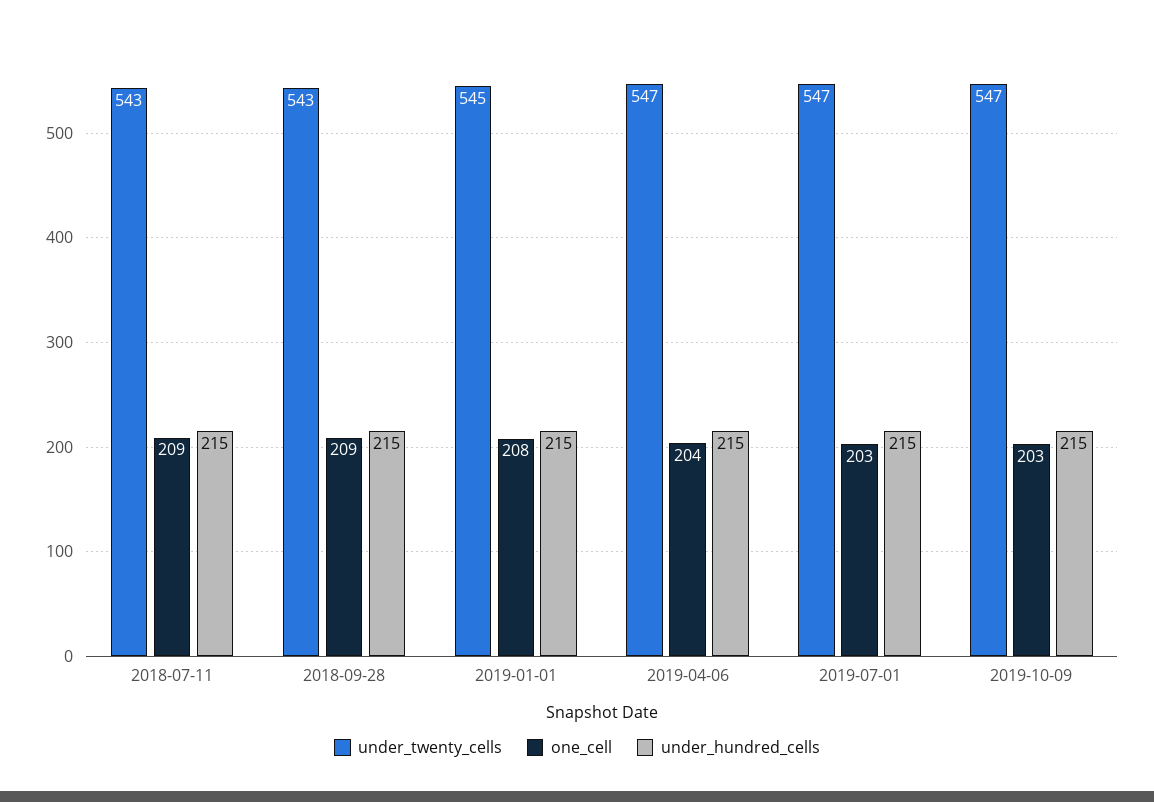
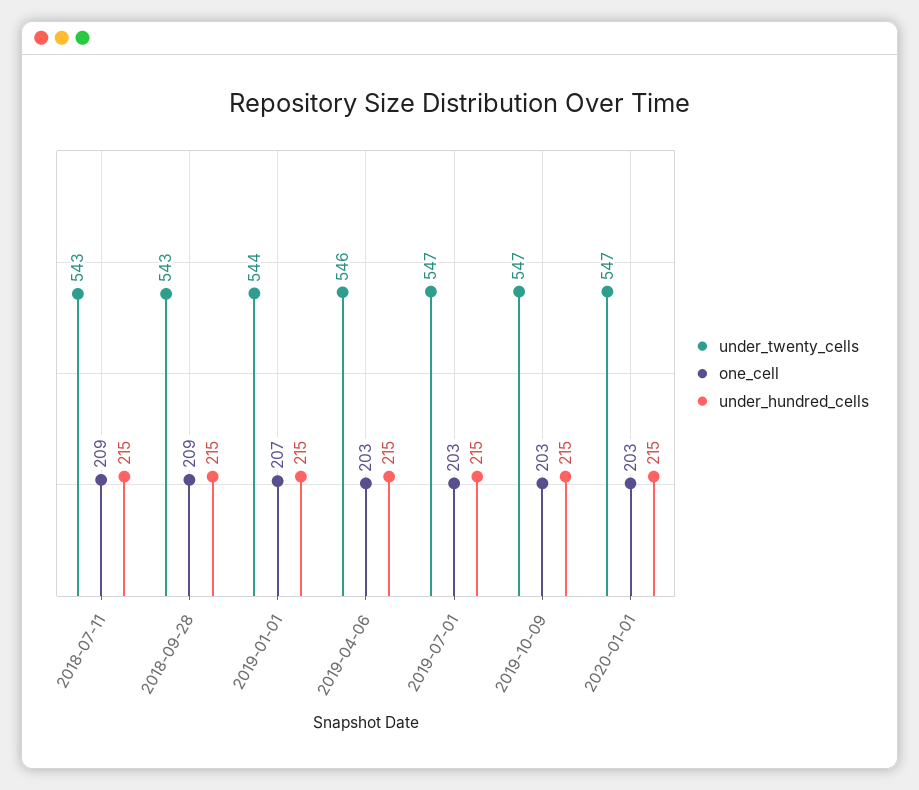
under_twenty_cells, 2019-01-01: 545 -> 544
one_cell, 2019-01-01: 208 -> 207
under_twenty_cells, 2019-04-06: 547 -> 546
one_cell, 2019-04-06: 204 -> 203
under_twenty_cells, 2020-01-01: none -> 547
one_cell, 2020-01-01: none -> 203
under_hundred_cells, 2020-01-01: none -> 215

